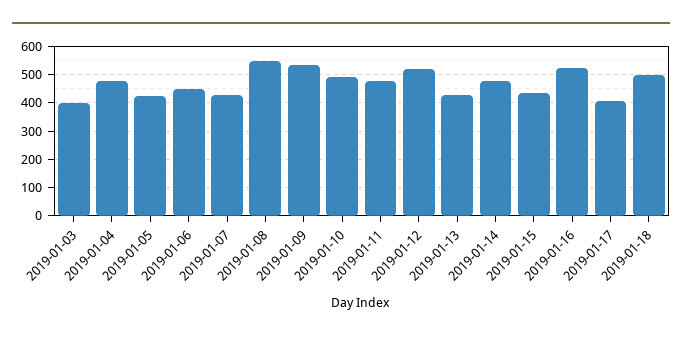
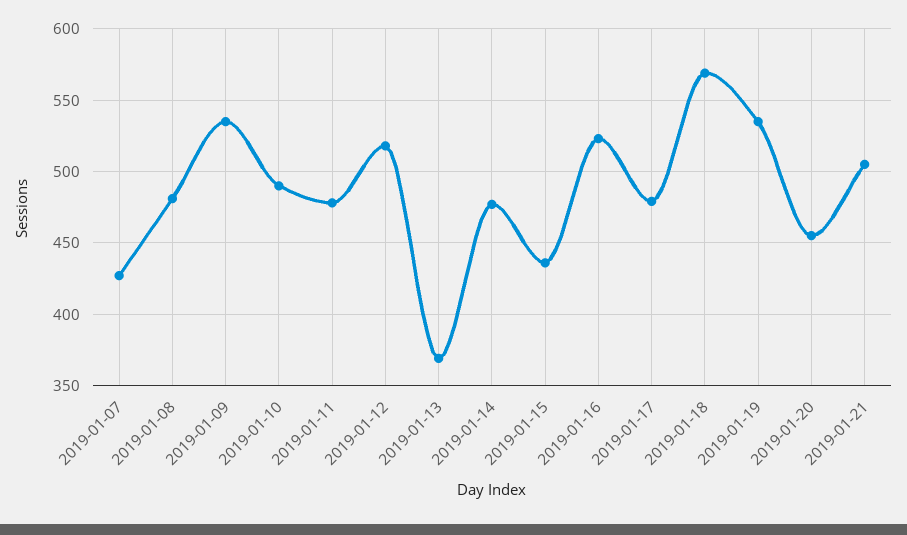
2019-01-03: 400 -> none
2019-01-04: 475 -> none
2019-01-05: 425 -> none
2019-01-06: 450 -> none
2019-01-08: 550 -> 480
2019-01-13: 425 -> 370
2019-01-17: 400 -> 480
2019-01-18: 500 -> 570
2019-01-19: none -> 535
2019-01-20: none -> 455
2019-01-21: none -> 505

